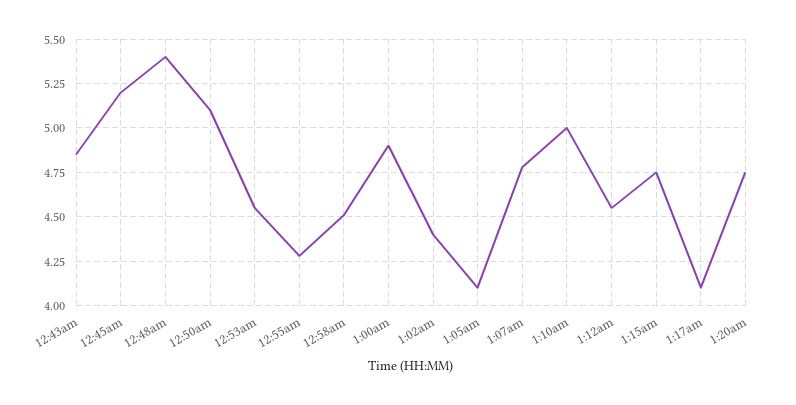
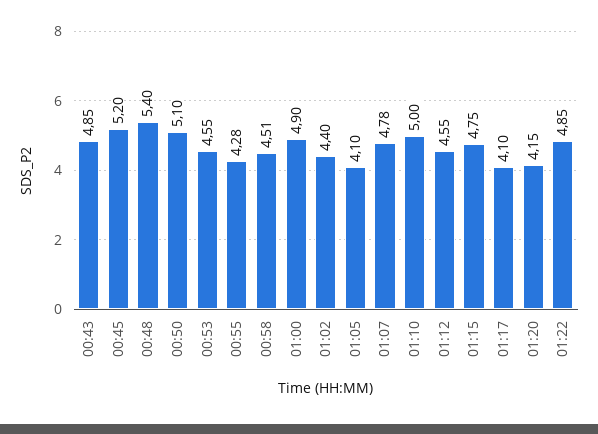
1:20am: 4.75 -> 4.15
01:22: none -> 4.85

